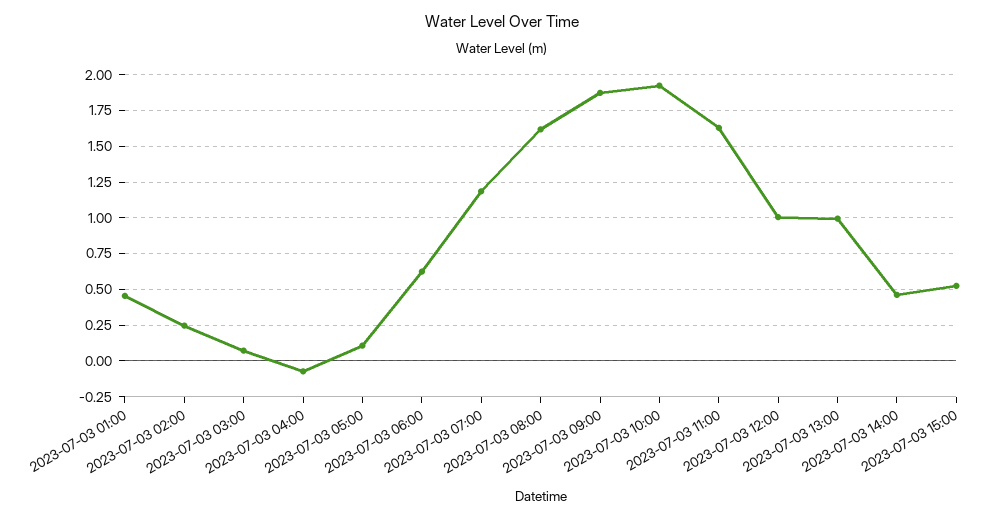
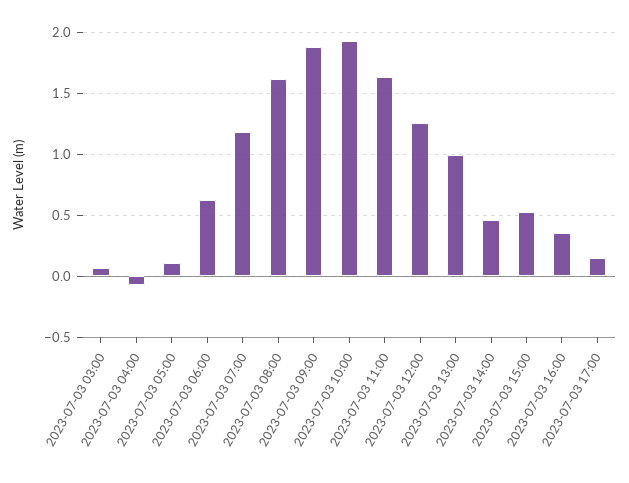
2023-07-03 01:00: 0.45 -> none
2023-07-03 02:00: 0.25 -> none
2023-07-03 12:00: 1 -> 1.25
2023-07-03 16:00: none -> 0.35
2023-07-03 17:00: none -> 0.15

